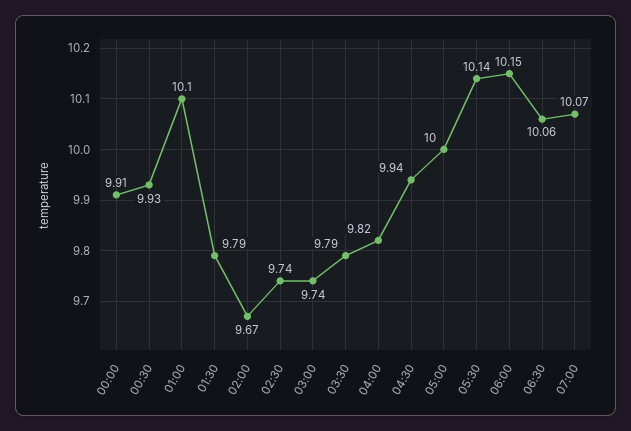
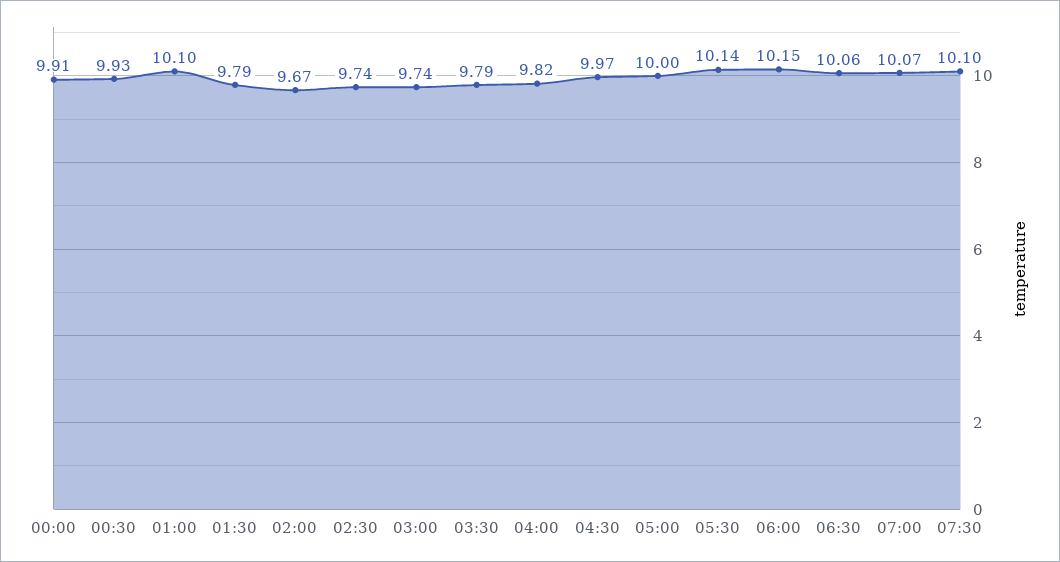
04:30: 9.94 -> 9.97
07:30: none -> 10.1

